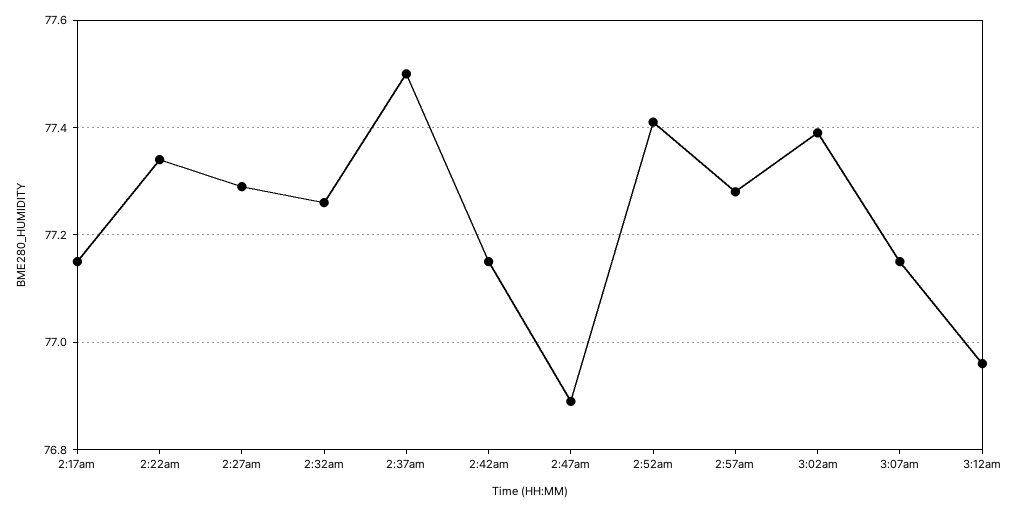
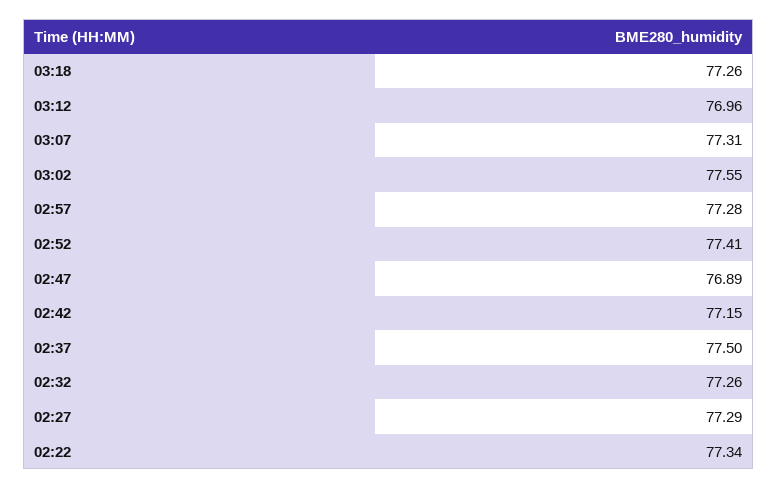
2:17am: 77.15 -> none
3:02am: 77.4 -> 77.55
3:07am: 77.15 -> 77.31
03:18: none -> 77.26

